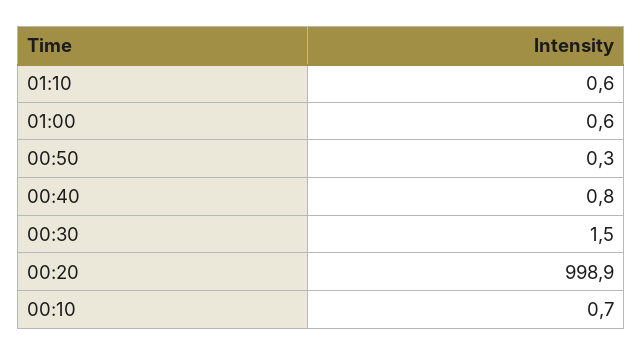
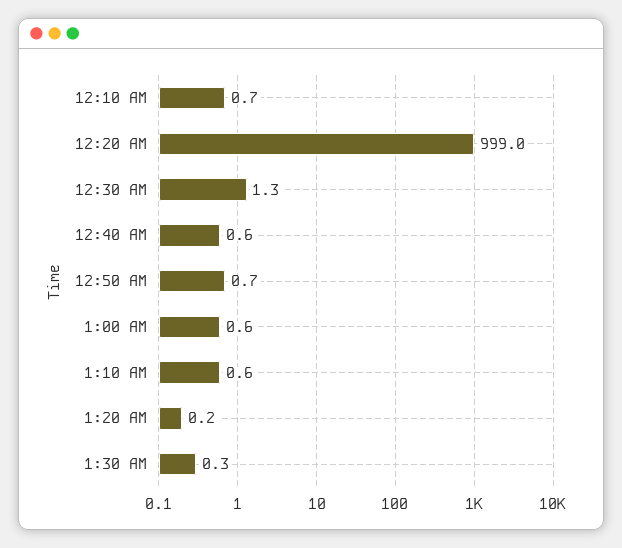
00:50: 0.3 -> 0.7
00:40: 0.8 -> 0.6
00:30: 1.5 -> 1.3
00:20: 998.9 -> 999
1:20 AM: none -> 0.2
1:30 AM: none -> 0.3

